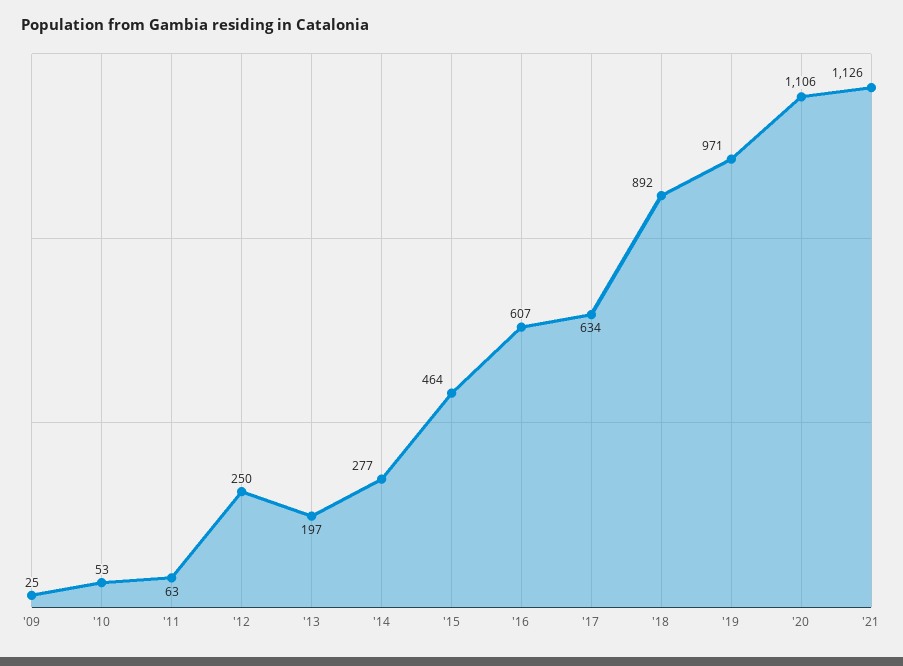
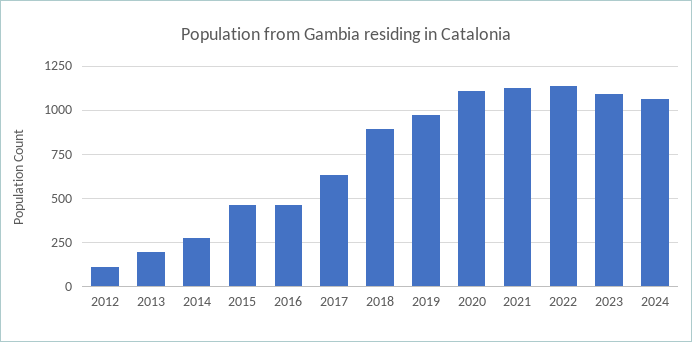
'09: 25 -> none
'10: 53 -> none
'11: 63 -> none
'12: 250 -> 100
'16: 607 -> 450
2022: none -> 1150
2023: none -> 1100
2024: none -> 1050

